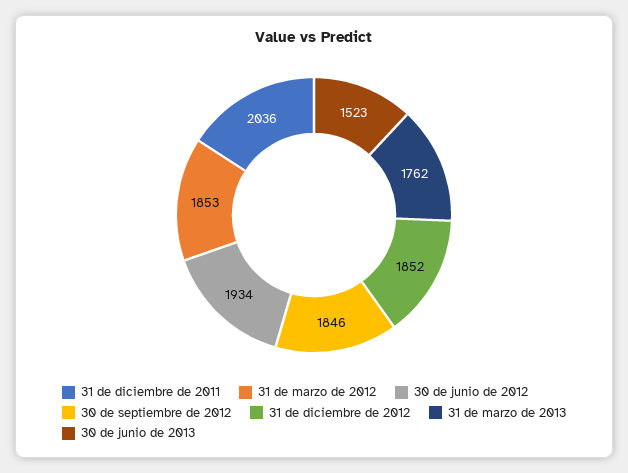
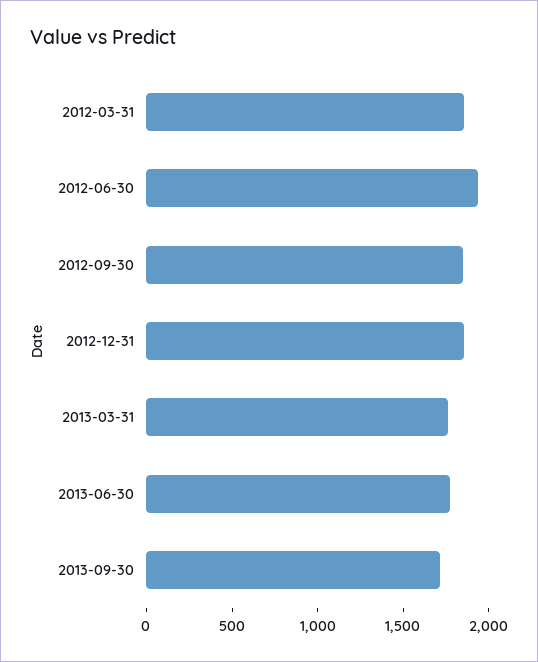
31 de diciembre de 2011: 2036 -> none
30 de junio de 2013: 1523 -> 1800
2013-09-30: none -> 1700

